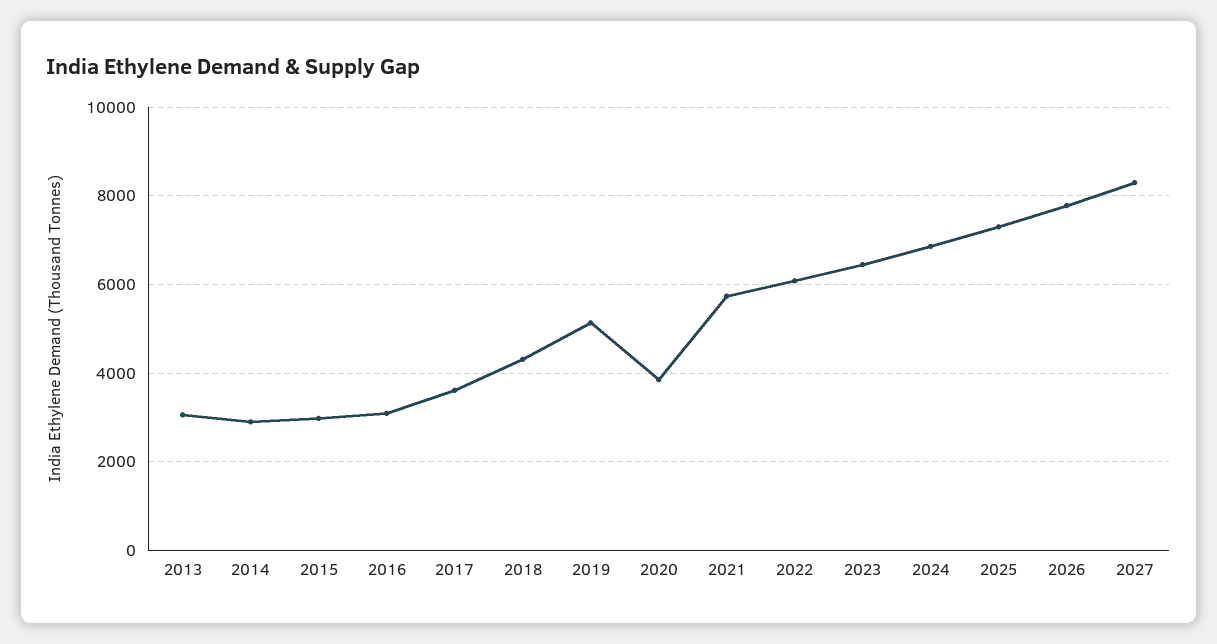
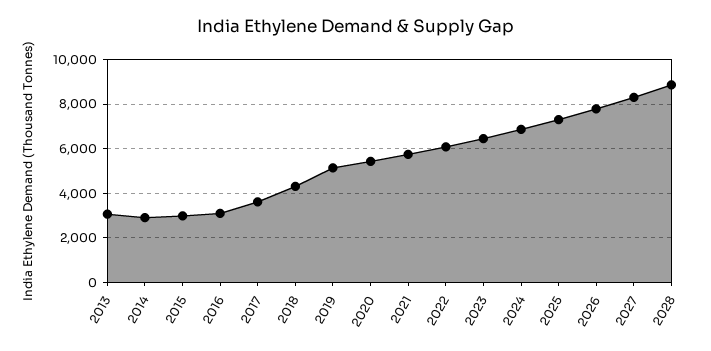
2020: 3800 -> 5500
2028: none -> 9000

